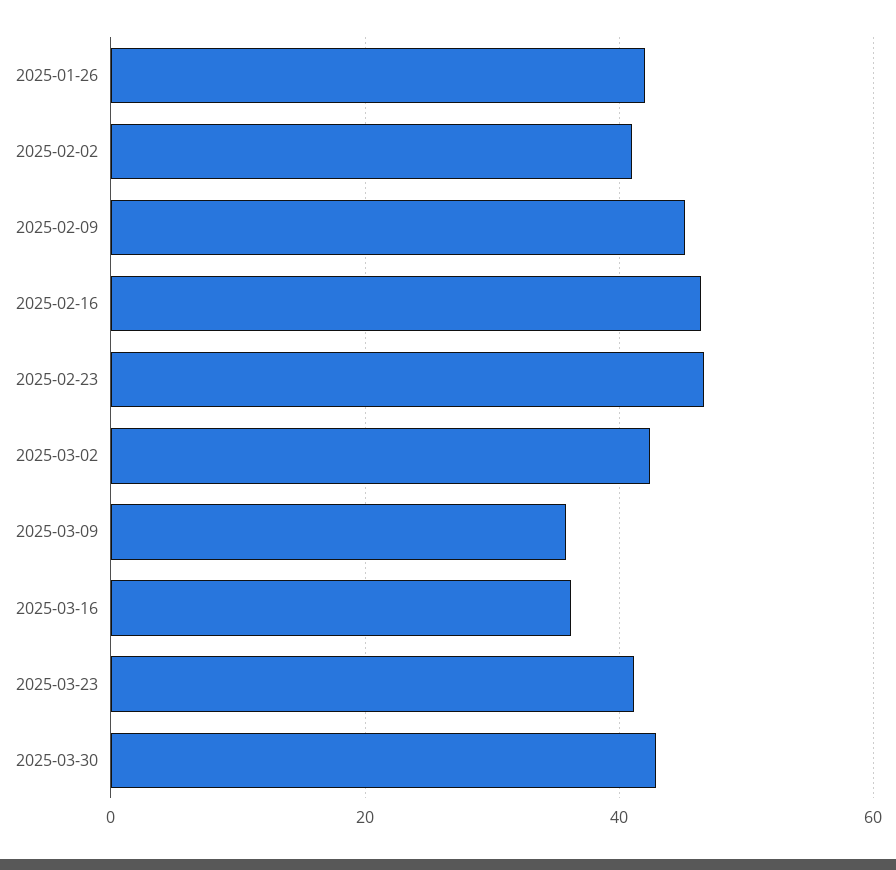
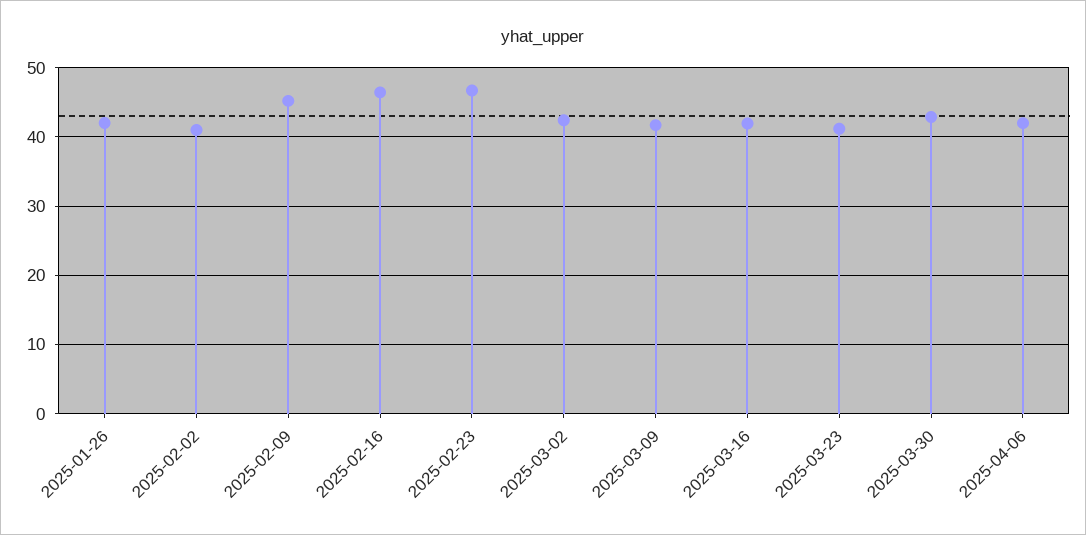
2025-03-09: 36 -> 42
2025-03-16: 36 -> 42
2025-04-06: none -> 42

